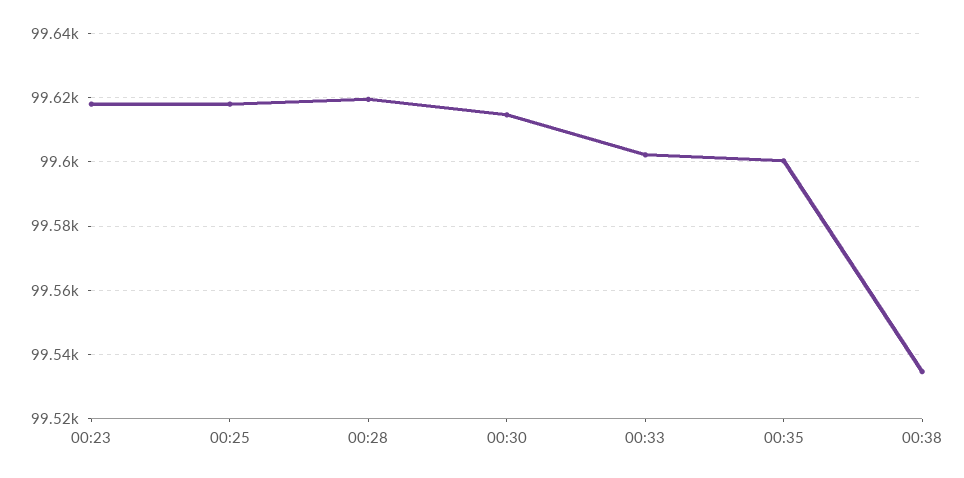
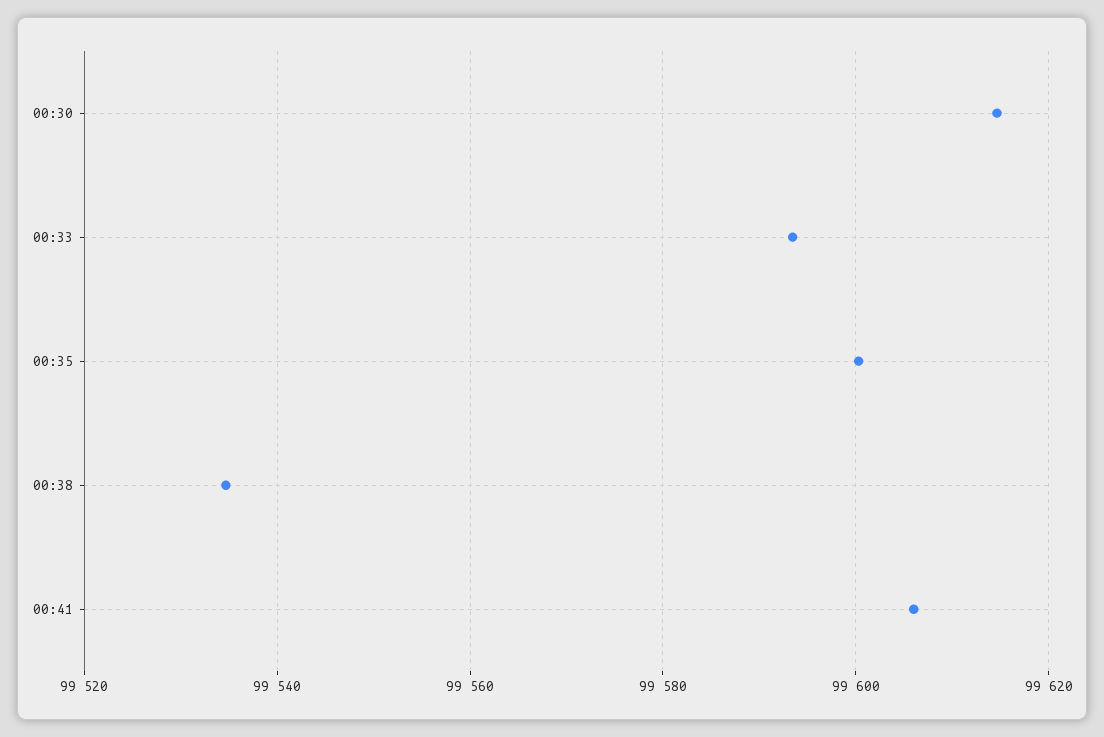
00:23: 99618 -> none
00:25: 99618 -> none
00:28: 99620 -> none
00:33: 99602 -> 99594
00:41: none -> 99606

